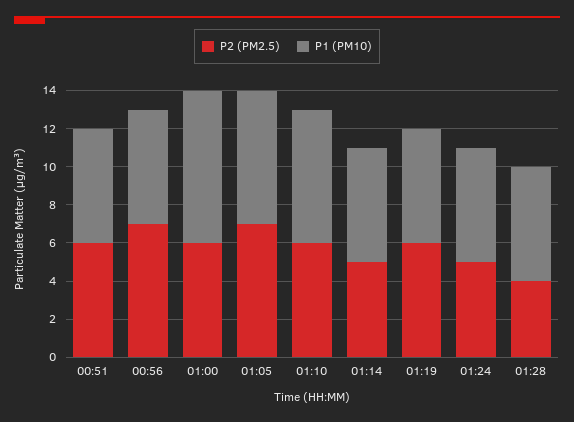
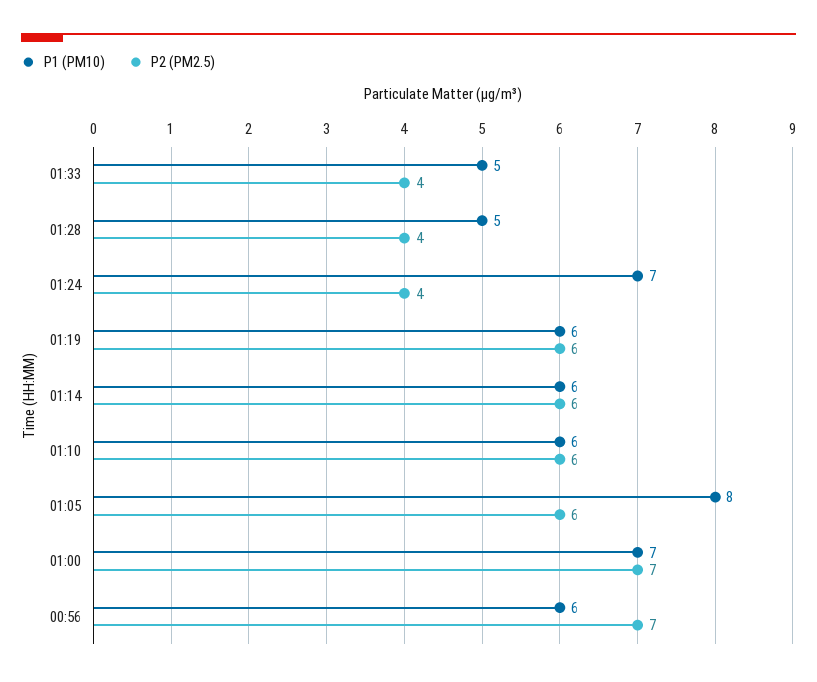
P2 (PM2.5), 00:51: 6 -> none
P1 (PM10), 00:51: 6 -> none
P2 (PM2.5), 01:00: 6 -> 7
P1 (PM10), 01:00: 8 -> 7
P2 (PM2.5), 01:05: 7 -> 6
P1 (PM10), 01:05: 7 -> 8
P1 (PM10), 01:10: 7 -> 6
P2 (PM2.5), 01:14: 5 -> 6
P2 (PM2.5), 01:24: 5 -> 4
P1 (PM10), 01:24: 6 -> 7
P1 (PM10), 01:28: 6 -> 5
P1 (PM10), 01:33: none -> 5
P2 (PM2.5), 01:33: none -> 4

